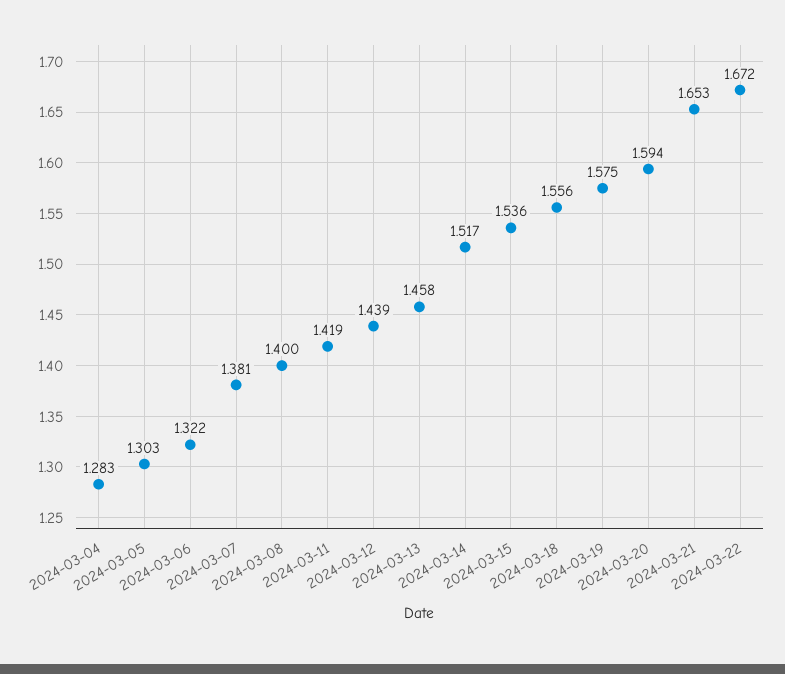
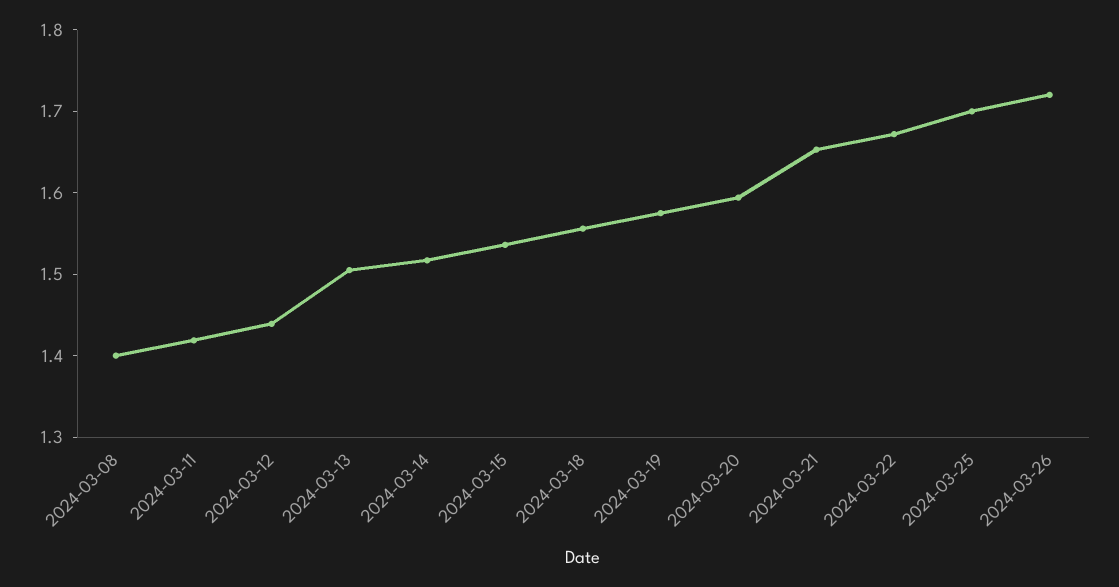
2024-03-04: 1.283 -> none
2024-03-05: 1.303 -> none
2024-03-06: 1.322 -> none
2024-03-07: 1.381 -> none
2024-03-13: 1.458 -> 1.5
2024-03-25: none -> 1.7
2024-03-26: none -> 1.72

